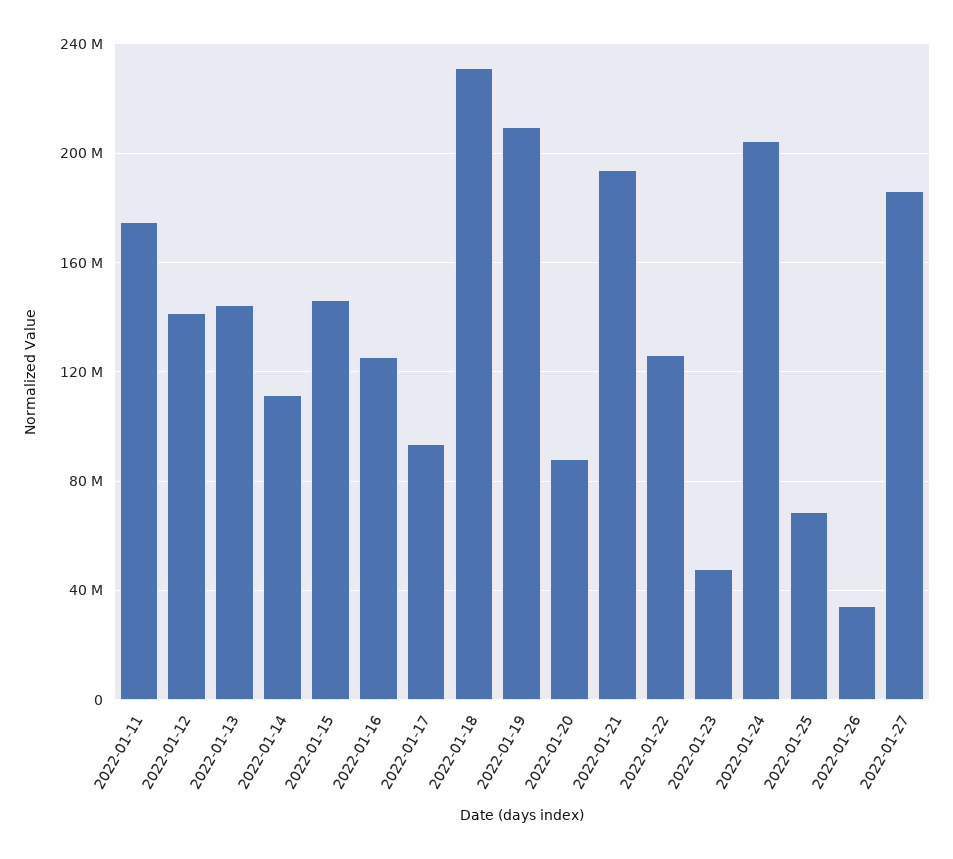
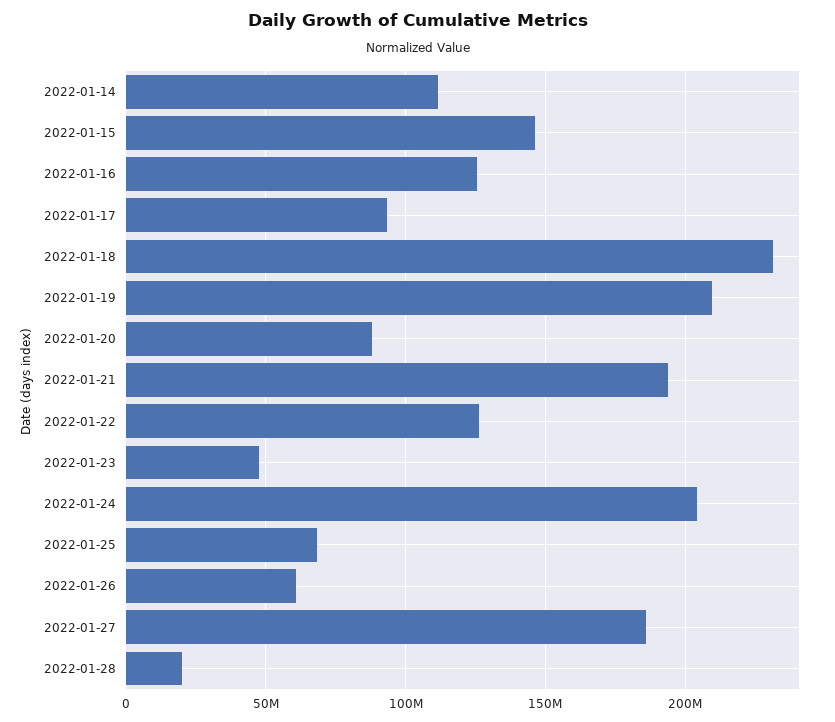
2022-01-11: 175000000 -> none
2022-01-12: 140000000 -> none
2022-01-13: 145000000 -> none
2022-01-26: 35000000 -> 60000000
2022-01-28: none -> 20000000

